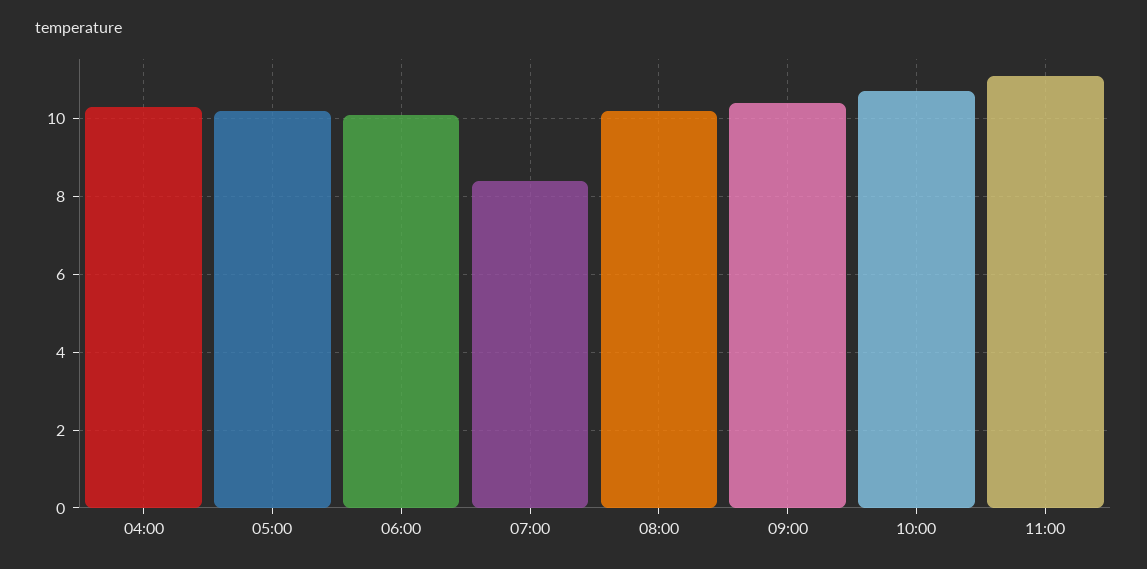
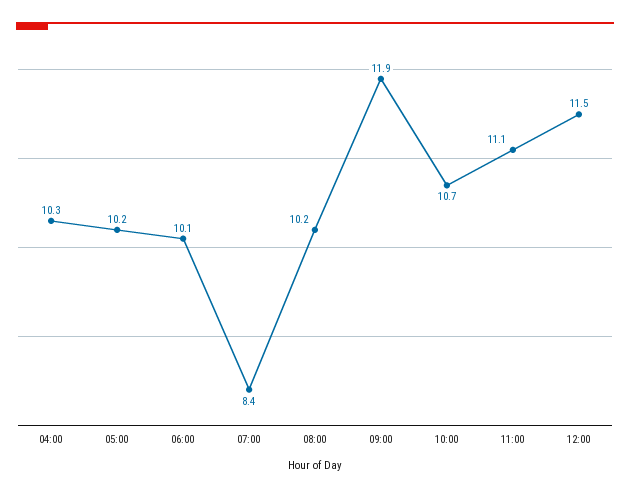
09:00: 10.5 -> 11.9
12:00: none -> 11.5

